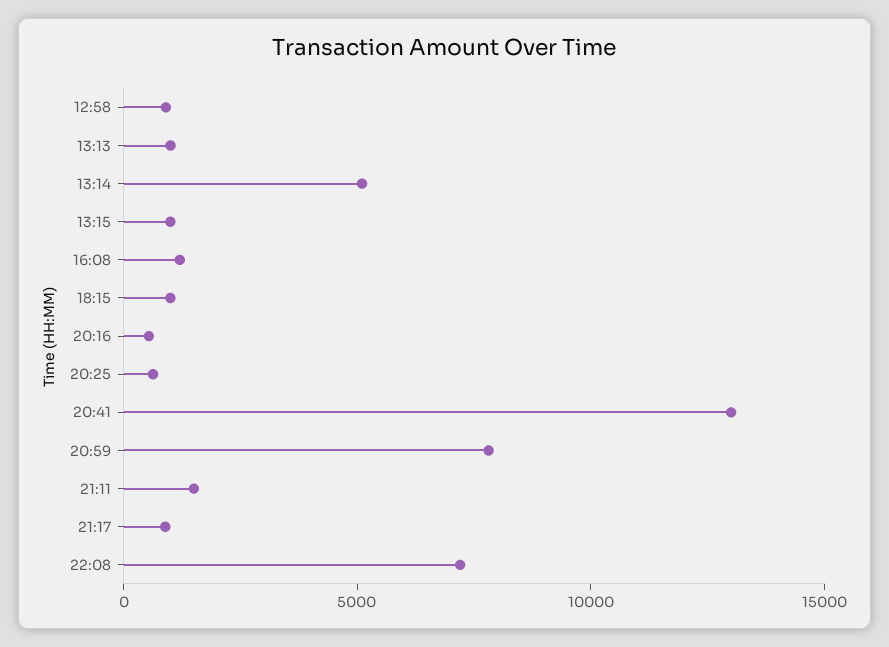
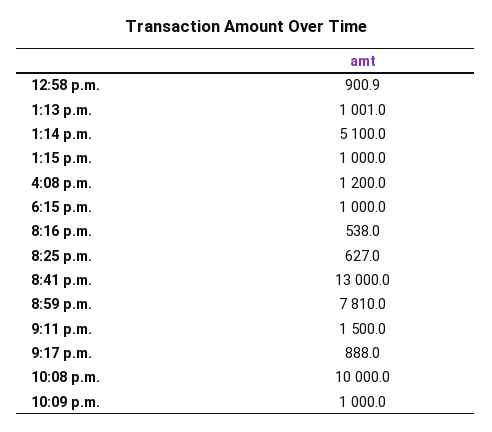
22:08: 7000 -> 10000
10:09 p.m.: none -> 1000

